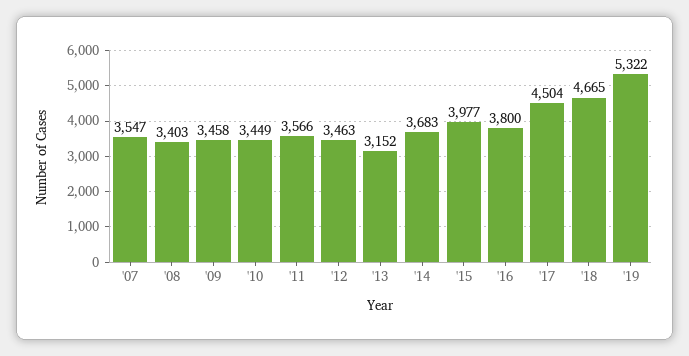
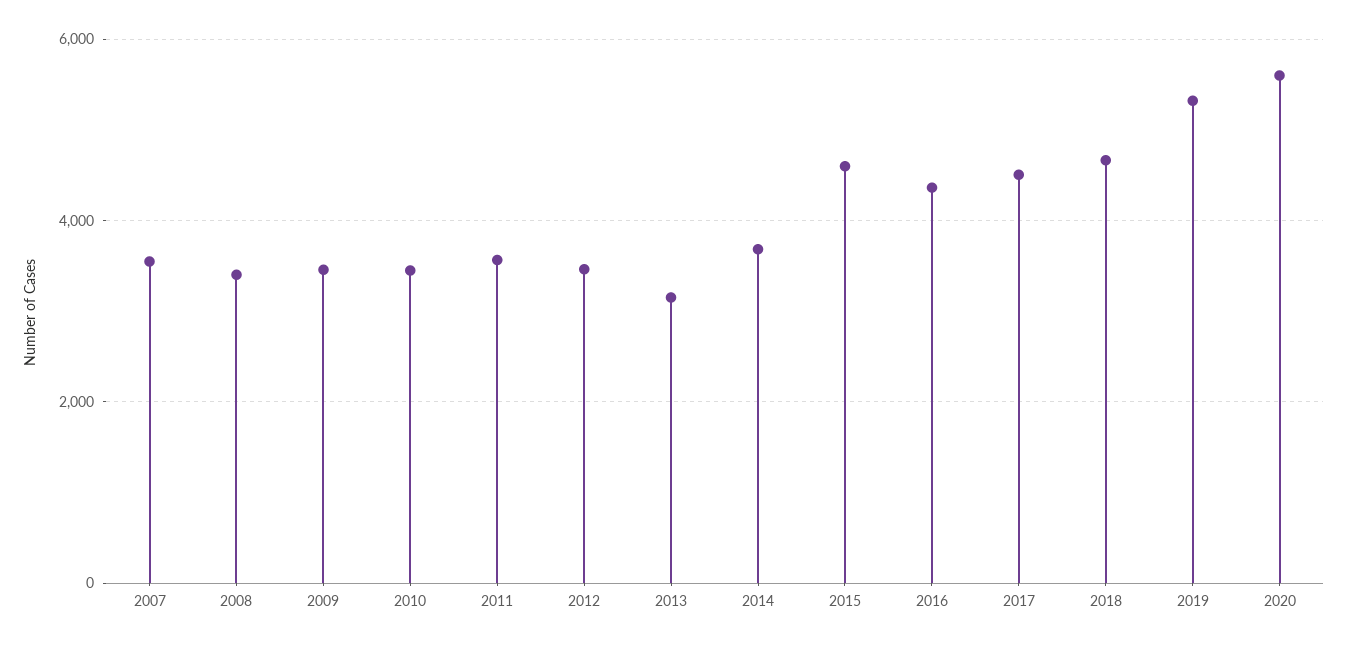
'15: 3977 -> 4600
'16: 3800 -> 4400
2020: none -> 5600

